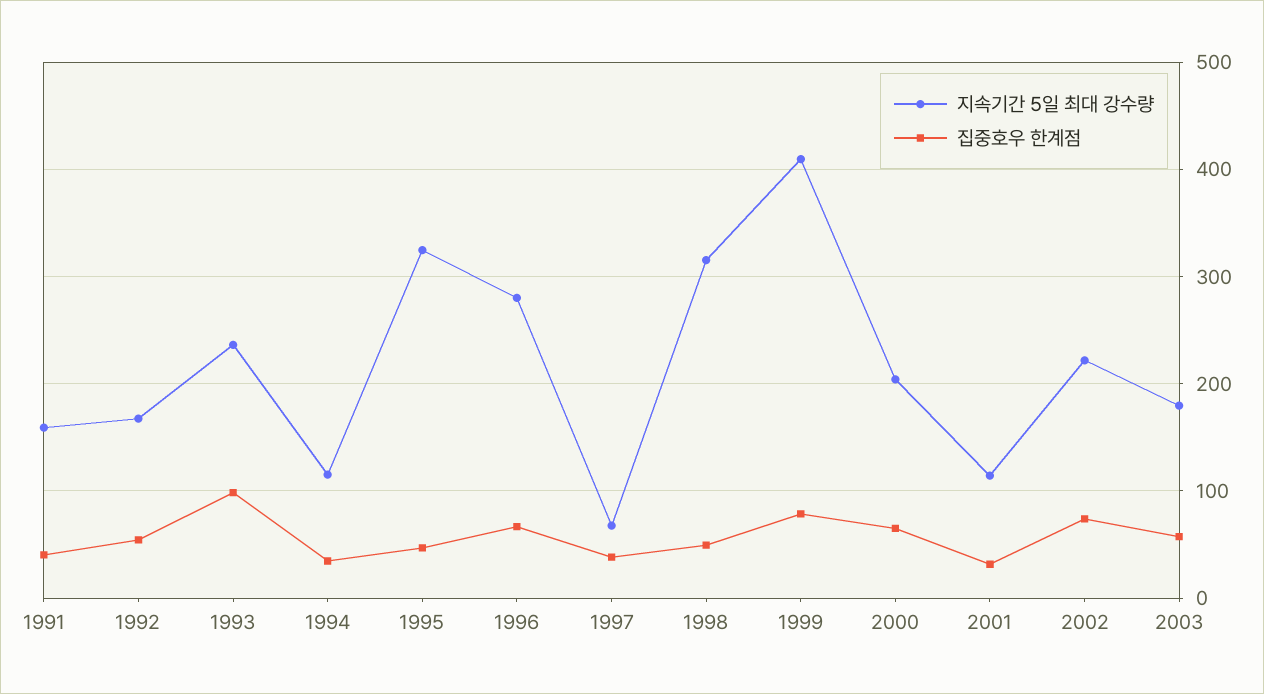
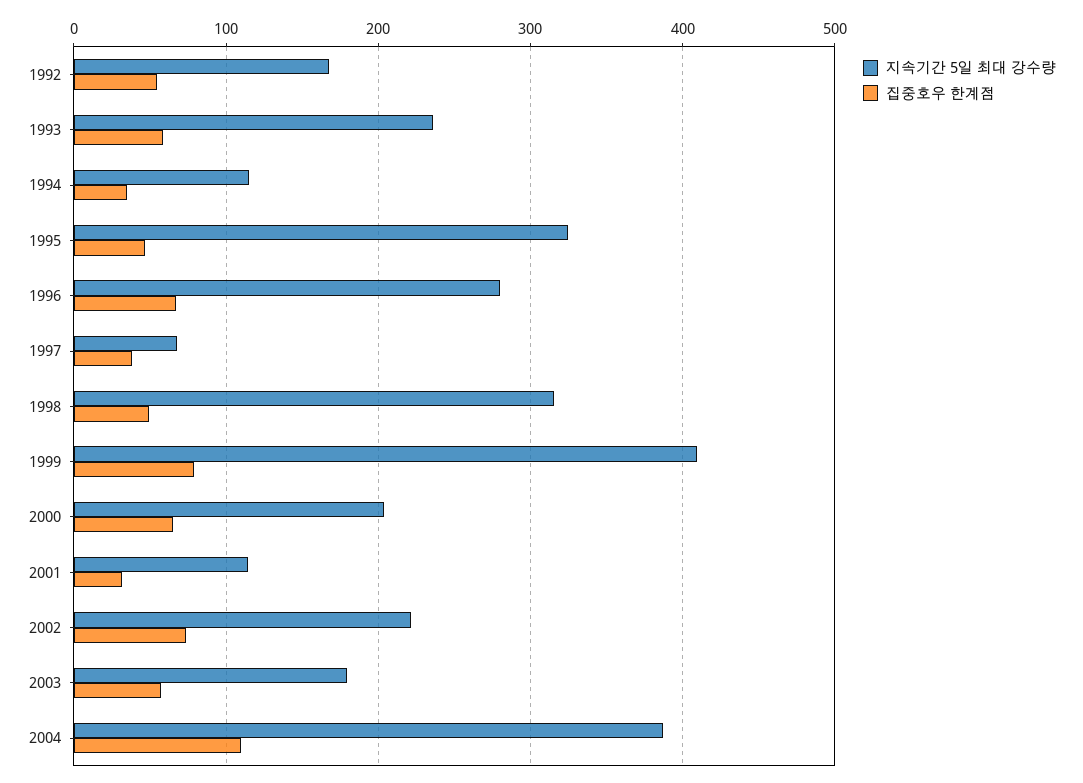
지속기간 5일 최대 강수량, 1991: 160 -> none
집중호우 한계점, 1991: 40 -> none
집중호우 한계점, 1993: 100 -> 60
지속기간 5일 최대 강수량, 2004: none -> 390
집중호우 한계점, 2004: none -> 110

